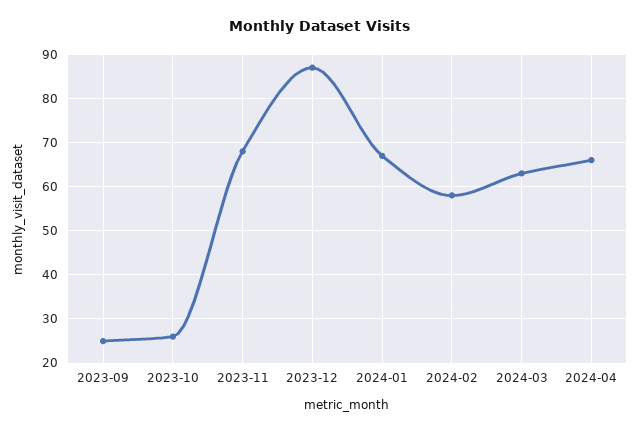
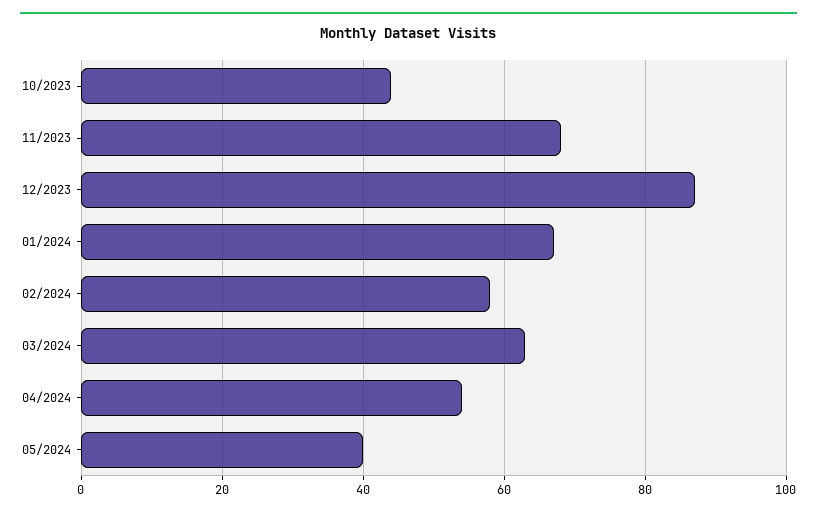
2023-09: 25 -> none
2023-10: 25 -> 45
2024-04: 65 -> 55
05/2024: none -> 40

